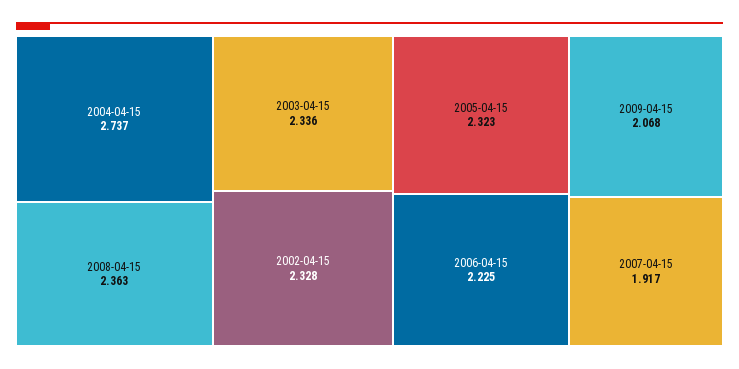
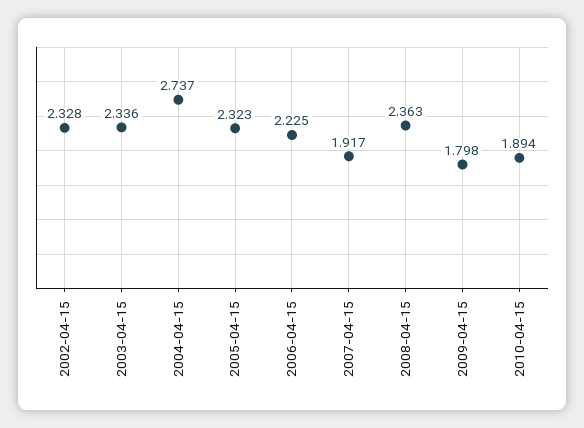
2009-04-15: 2.068 -> 1.798
2010-04-15: none -> 1.894

